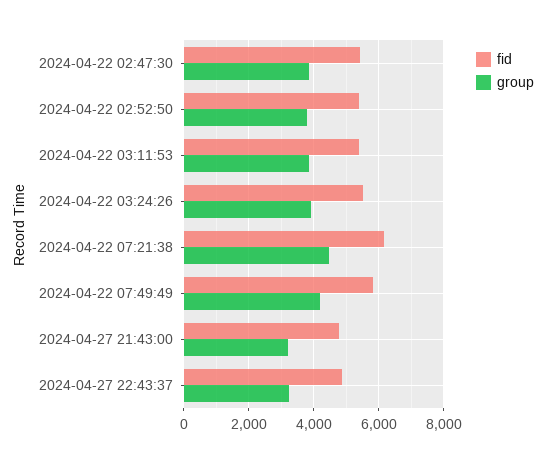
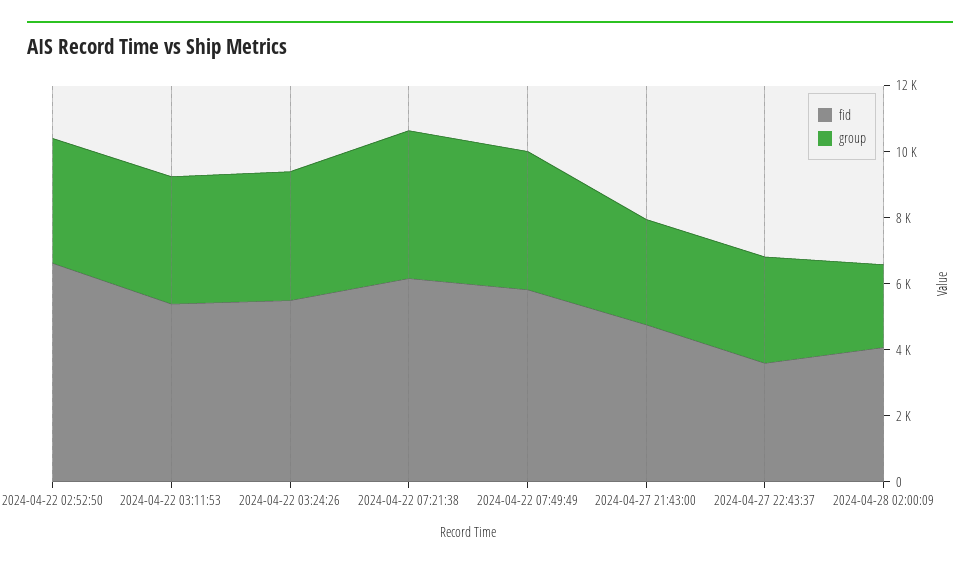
fid, 2024-04-22 02:47:30: 5400 -> none
group, 2024-04-22 02:47:30: 3800 -> none
fid, 2024-04-22 02:52:50: 5400 -> 6500
fid, 2024-04-27 22:43:37: 4800 -> 3500
fid, 2024-04-28 02:00:09: none -> 4000
group, 2024-04-28 02:00:09: none -> 2500

